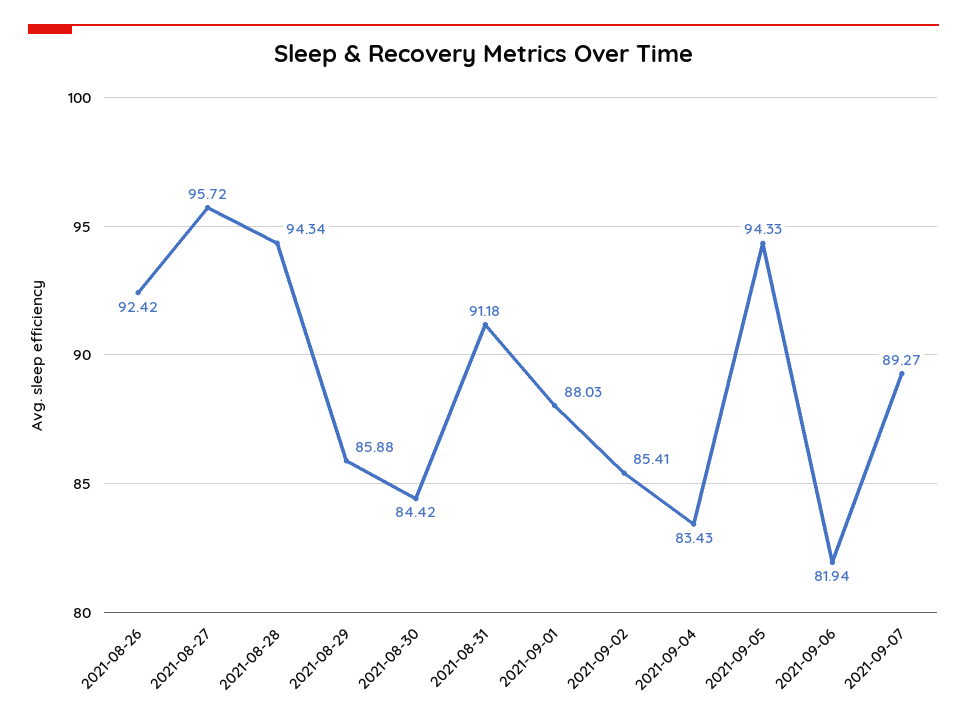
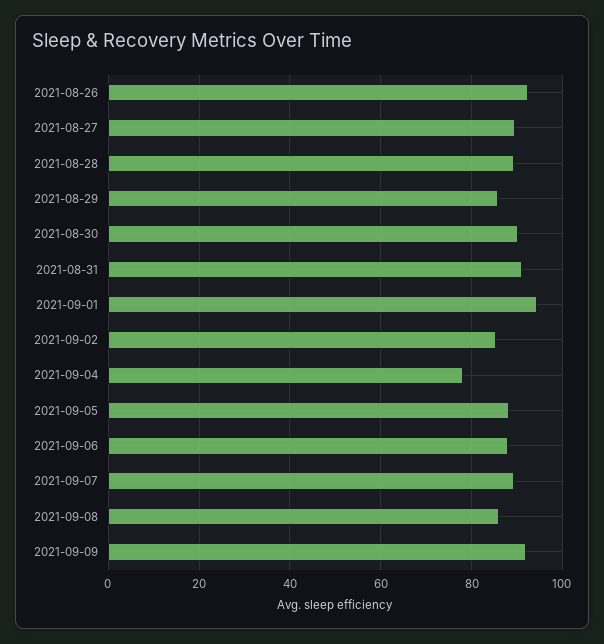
2021-08-27: 95.72 -> 90
2021-08-28: 94.34 -> 90
2021-08-30: 84.42 -> 90
2021-09-01: 88.03 -> 94
2021-09-04: 83.43 -> 78
2021-09-05: 94.33 -> 88
2021-09-06: 81.94 -> 88
2021-09-08: none -> 86
2021-09-09: none -> 92

